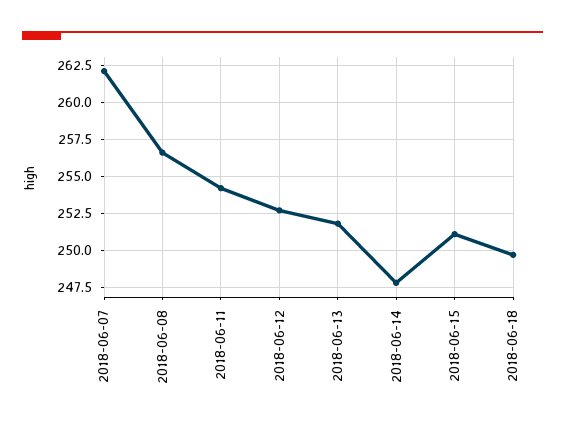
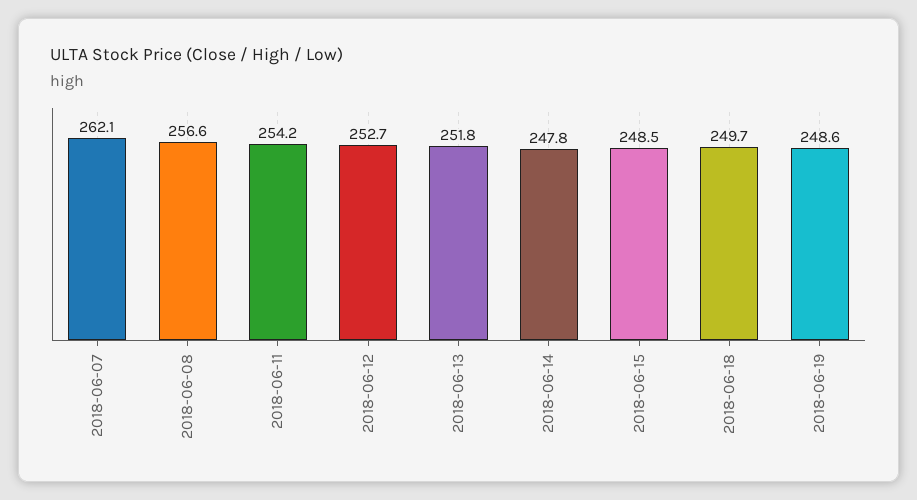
2018-06-15: 251 -> 248.5
2018-06-19: none -> 248.6

